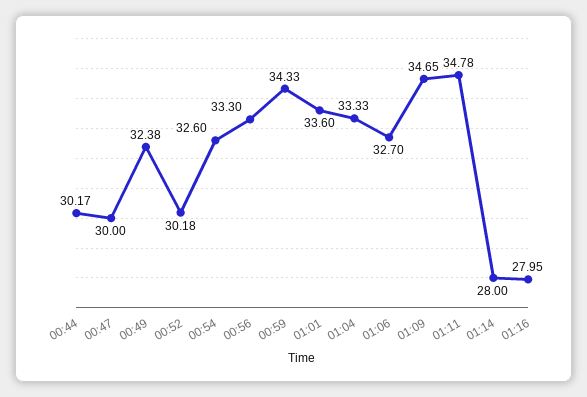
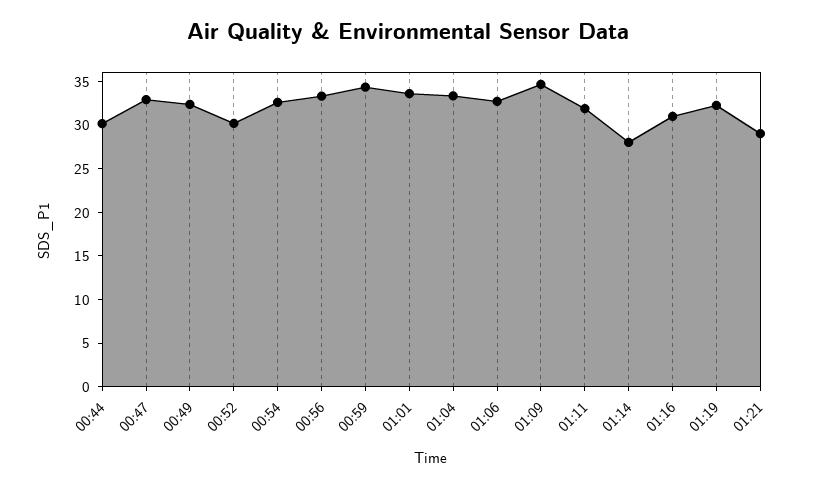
00:47: 30 -> 33
01:11: 34.78 -> 32
01:16: 27.95 -> 31
01:19: none -> 32
01:21: none -> 29

